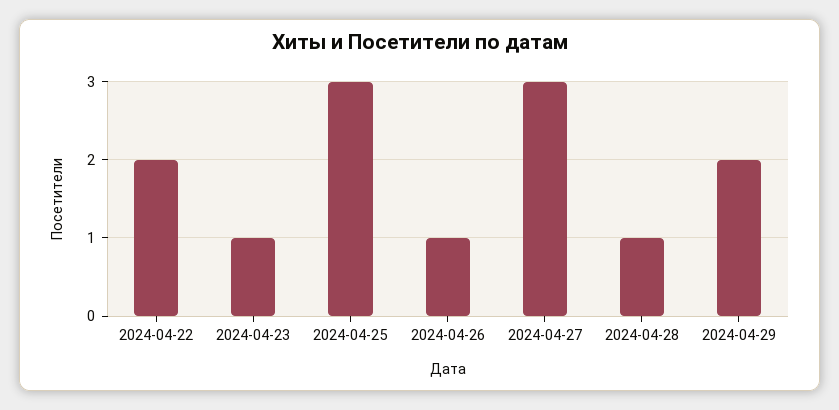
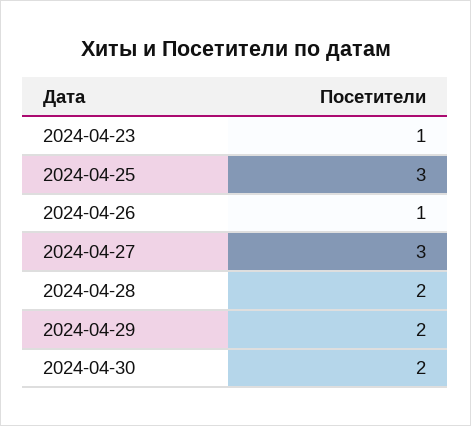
2024-04-22: 2 -> none
2024-04-28: 1 -> 2
2024-04-30: none -> 2

